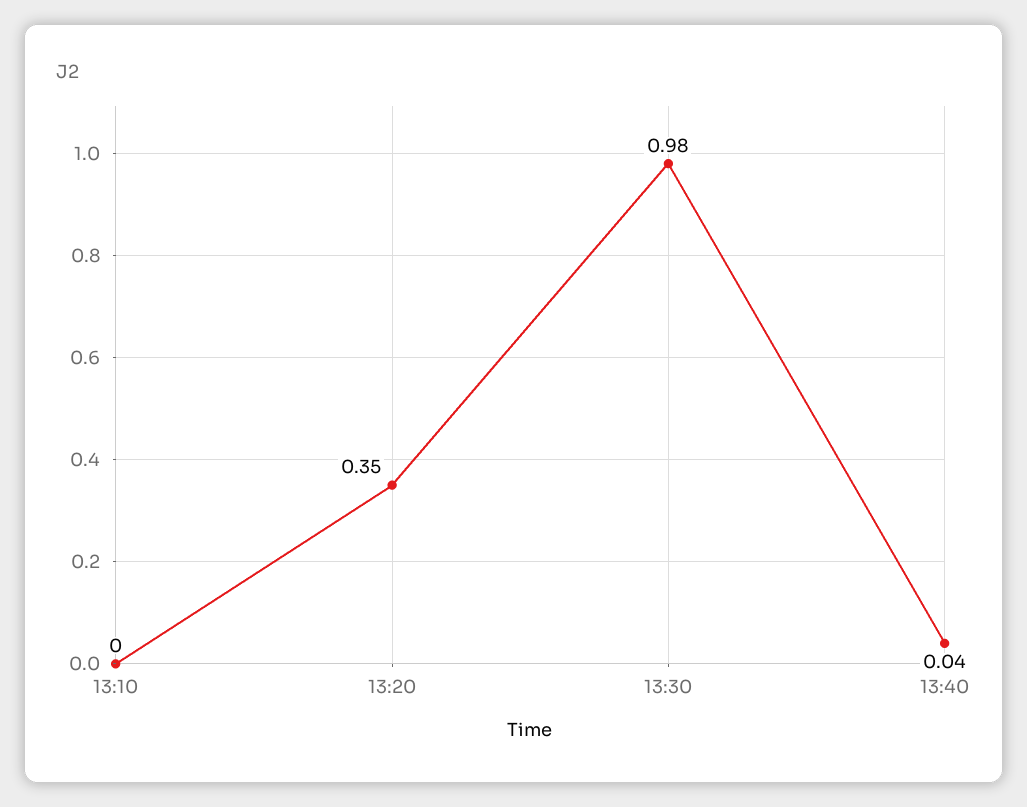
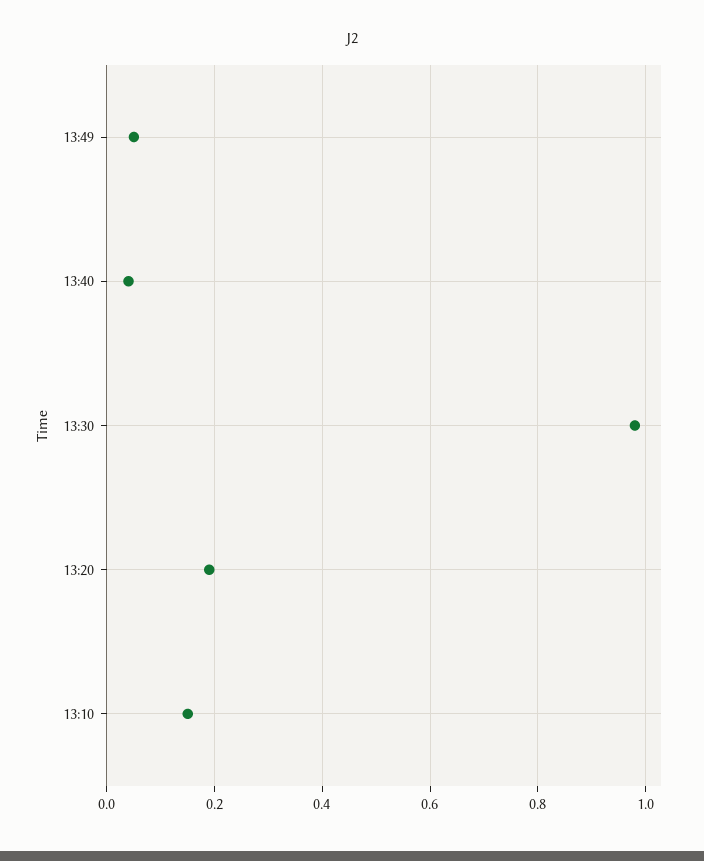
13:10: 0 -> 0.15
13:20: 0.35 -> 0.2
13:49: none -> 0.05

